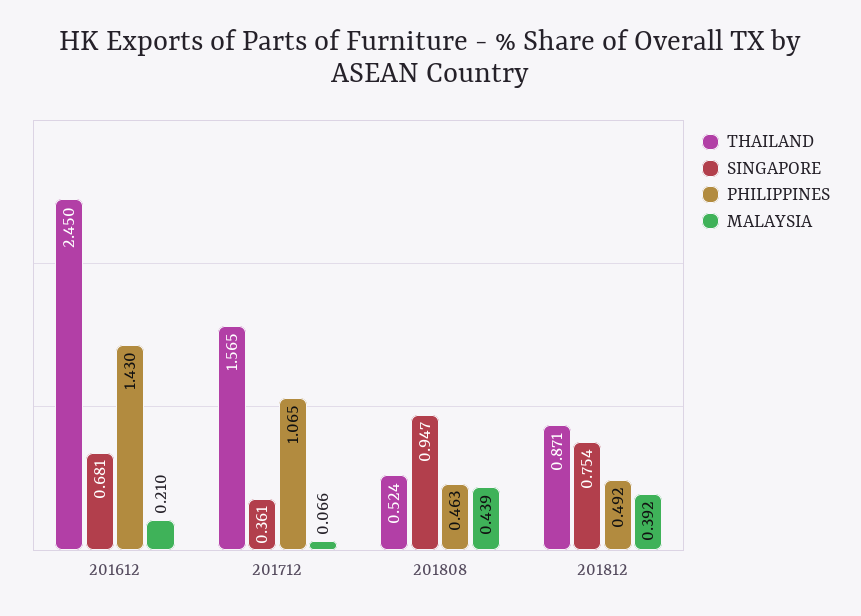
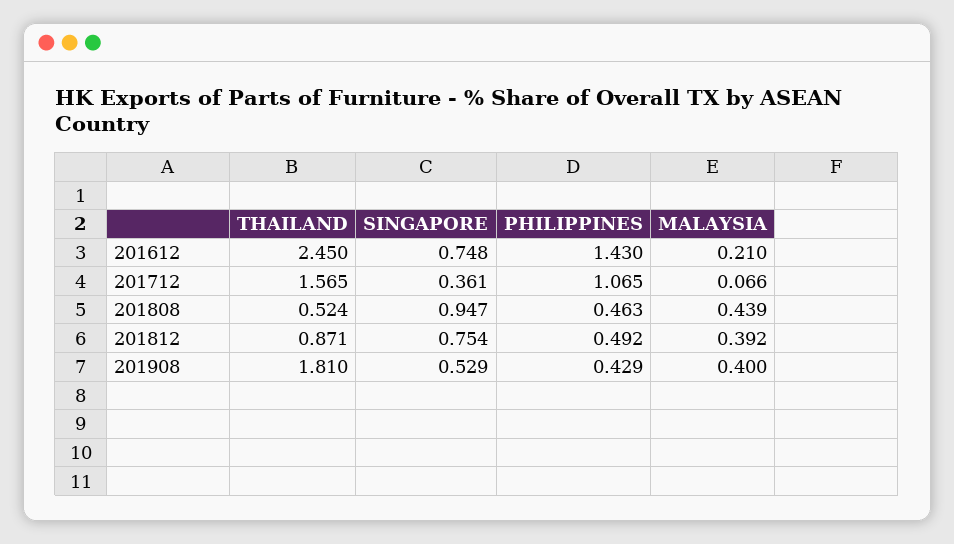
SINGAPORE, 201612: 0.681 -> 0.748
THAILAND, 201908: none -> 1.81
SINGAPORE, 201908: none -> 0.529
PHILIPPINES, 201908: none -> 0.429
MALAYSIA, 201908: none -> 0.4

